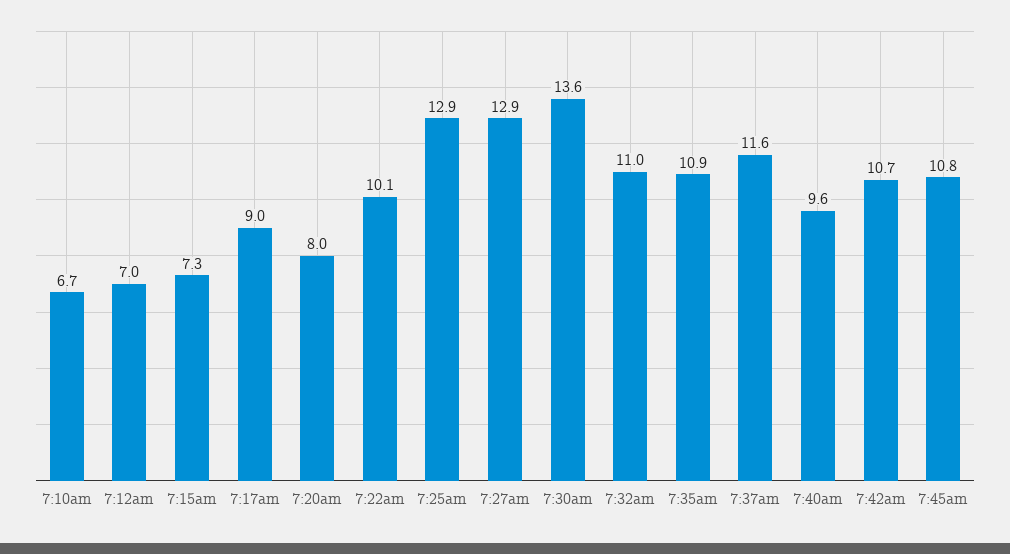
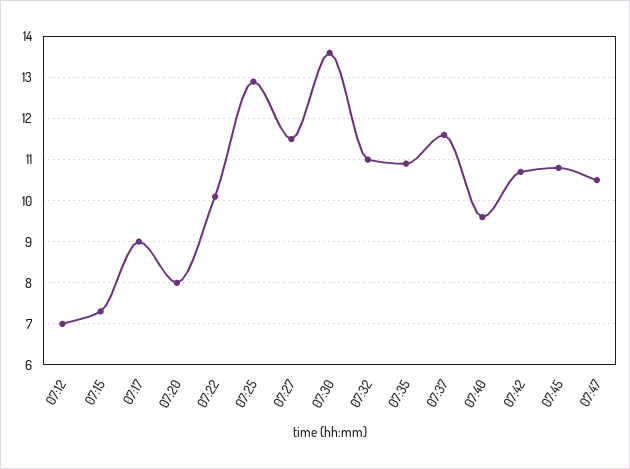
7:10am: 6.7 -> none
7:27am: 12.9 -> 11.5
07:47: none -> 10.5

